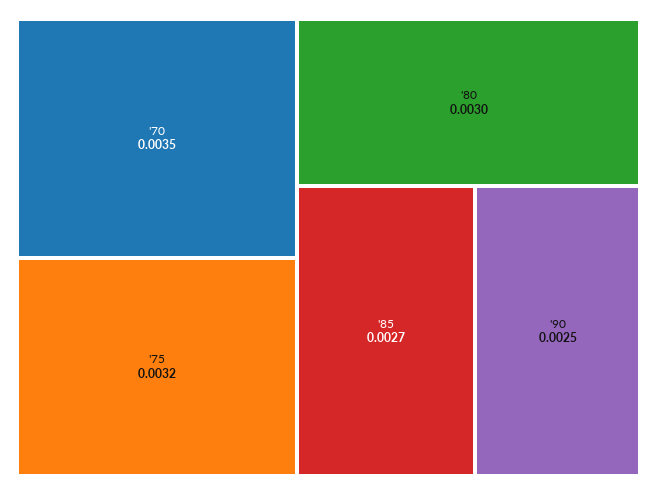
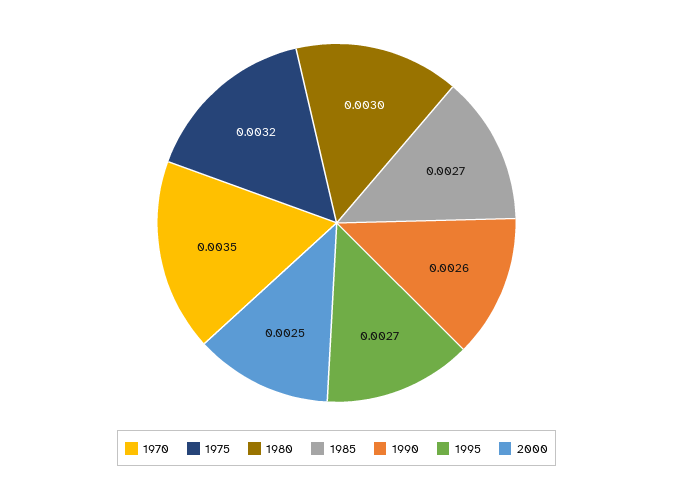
'90: 0.0025 -> 0.0026
1995: none -> 0.0027
2000: none -> 0.0025

